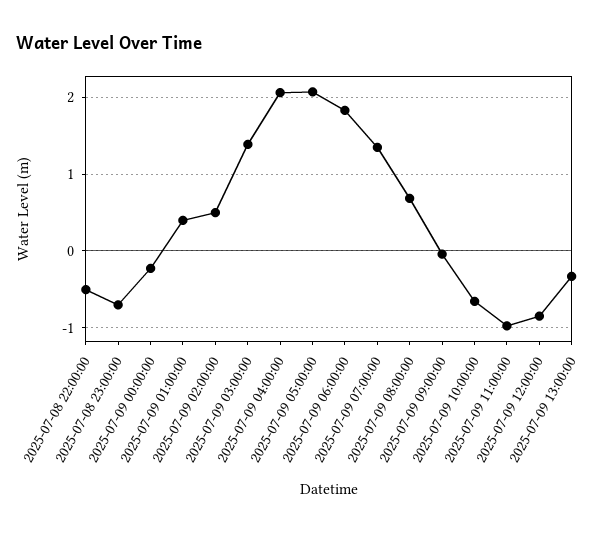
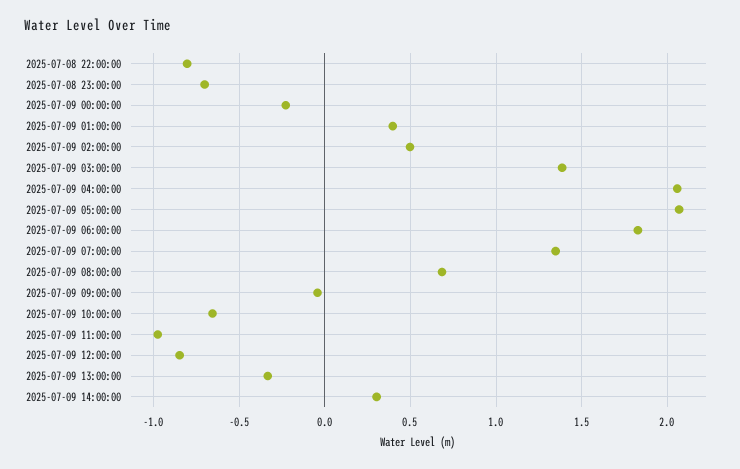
2025-07-08 22:00:00: -0.5 -> -0.8
2025-07-09 14:00:00: none -> 0.3

